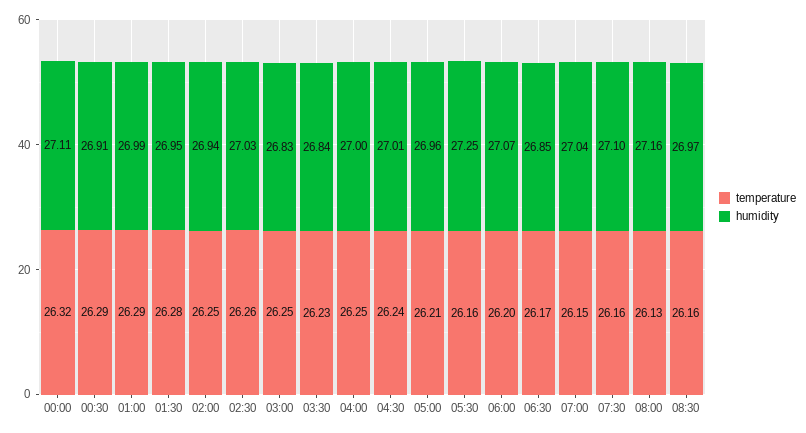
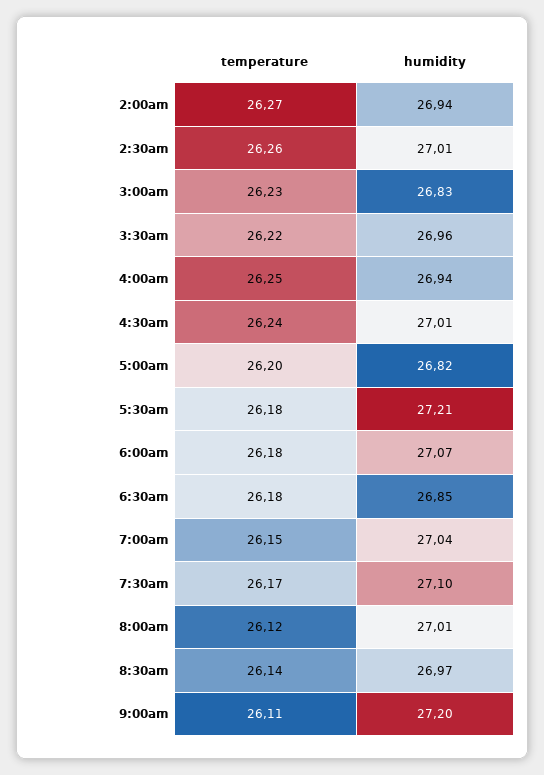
temperature, 00:00: 26.32 -> none
humidity, 00:00: 27.11 -> none
temperature, 00:30: 26.29 -> none
humidity, 00:30: 26.91 -> none
temperature, 01:00: 26.29 -> none
humidity, 01:00: 26.99 -> none
temperature, 01:30: 26.28 -> none
humidity, 01:30: 26.95 -> none
temperature, 02:00: 26.25 -> 26.27
humidity, 02:30: 27.03 -> 27.01
temperature, 03:00: 26.25 -> 26.23
temperature, 03:30: 26.23 -> 26.22
humidity, 03:30: 26.84 -> 26.96
humidity, 04:00: 27 -> 26.94
temperature, 05:00: 26.21 -> 26.2
humidity, 05:00: 26.96 -> 26.82
temperature, 05:30: 26.16 -> 26.18
humidity, 05:30: 27.25 -> 27.21
temperature, 06:00: 26.2 -> 26.18
temperature, 06:30: 26.17 -> 26.18
temperature, 07:30: 26.16 -> 26.17
temperature, 08:00: 26.13 -> 26.12
humidity, 08:00: 27.16 -> 27.01
temperature, 08:30: 26.16 -> 26.14
temperature, 9:00am: none -> 26.11
humidity, 9:00am: none -> 27.2

